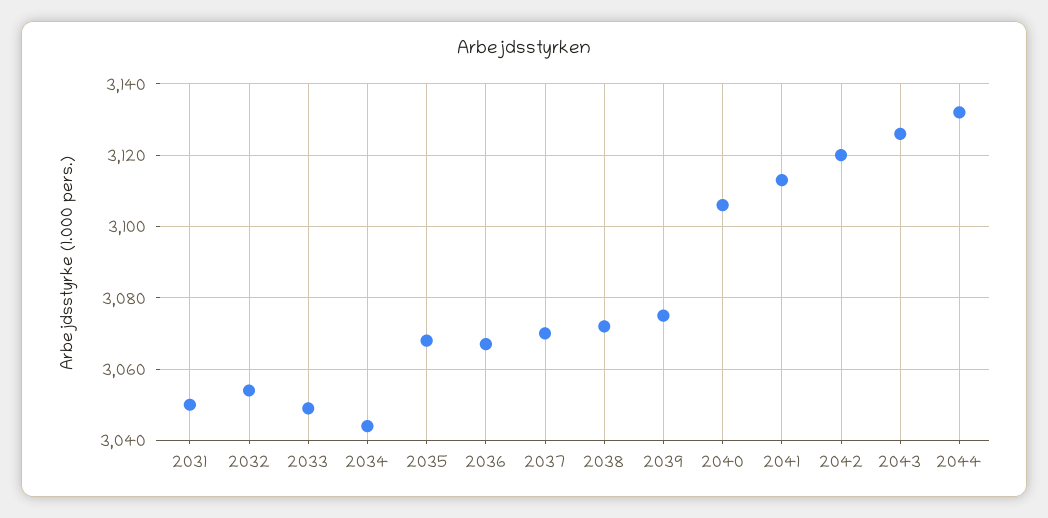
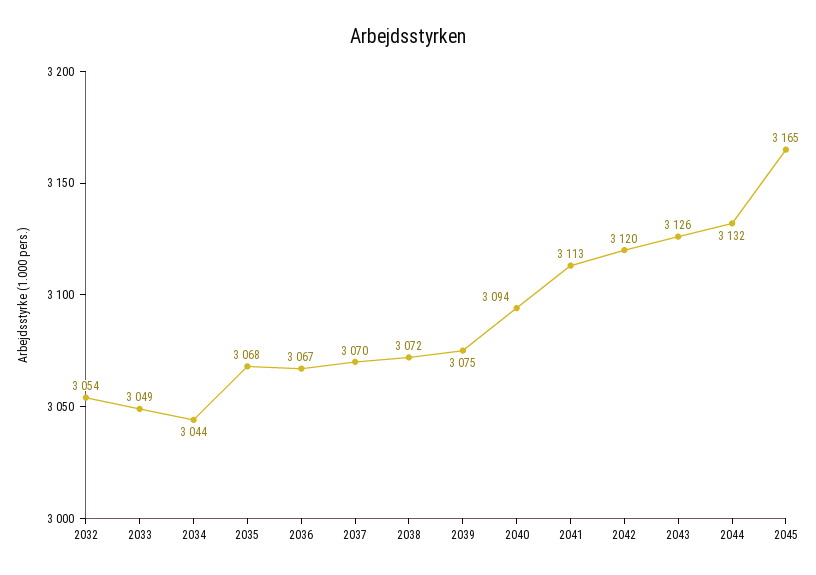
2031: 3050 -> none
2040: 3105 -> 3094
2045: none -> 3165

